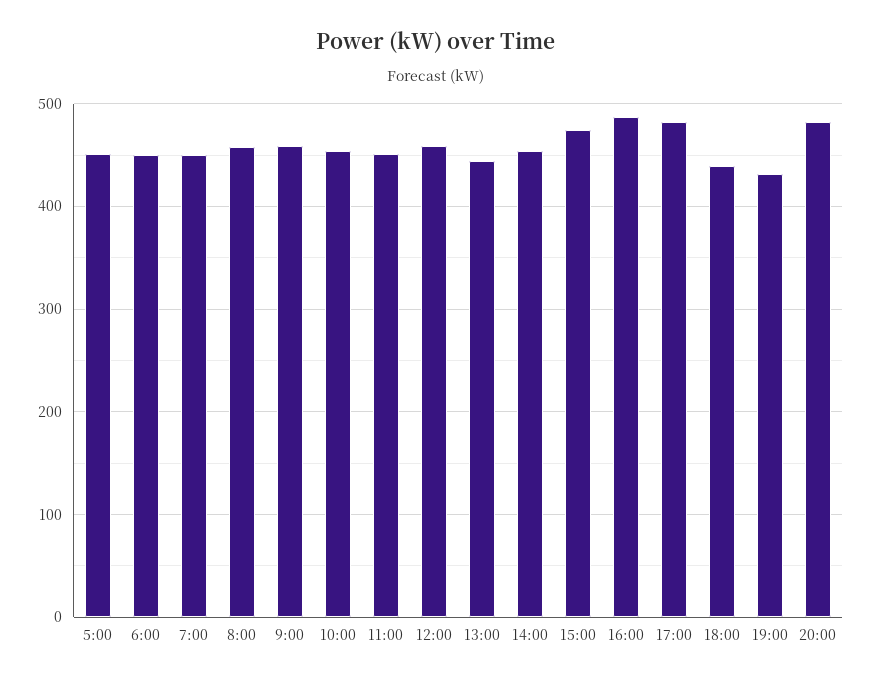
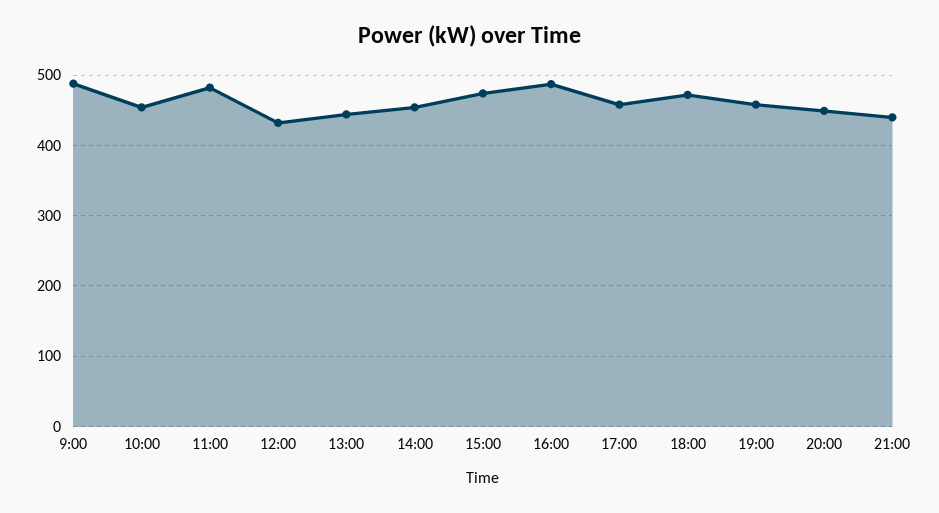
5:00: 450 -> none
6:00: 450 -> none
7:00: 450 -> none
8:00: 460 -> none
9:00: 460 -> 490
11:00: 450 -> 480
12:00: 460 -> 430
17:00: 480 -> 460
18:00: 440 -> 470
19:00: 430 -> 460
20:00: 480 -> 450
21:00: none -> 440

